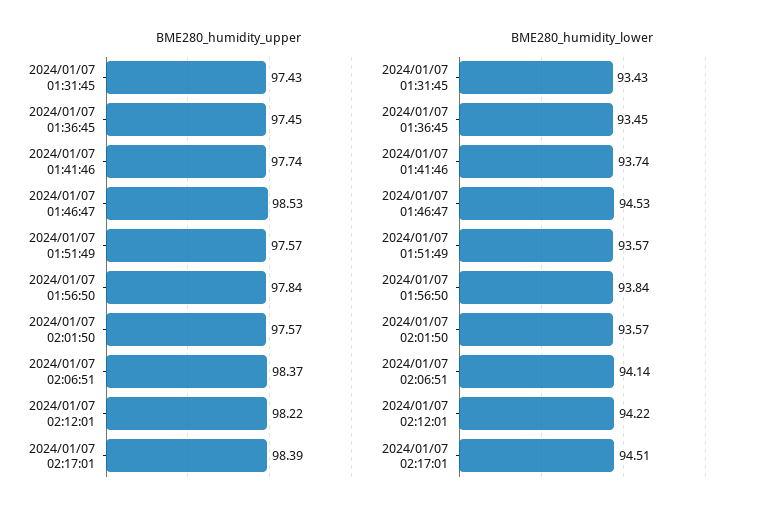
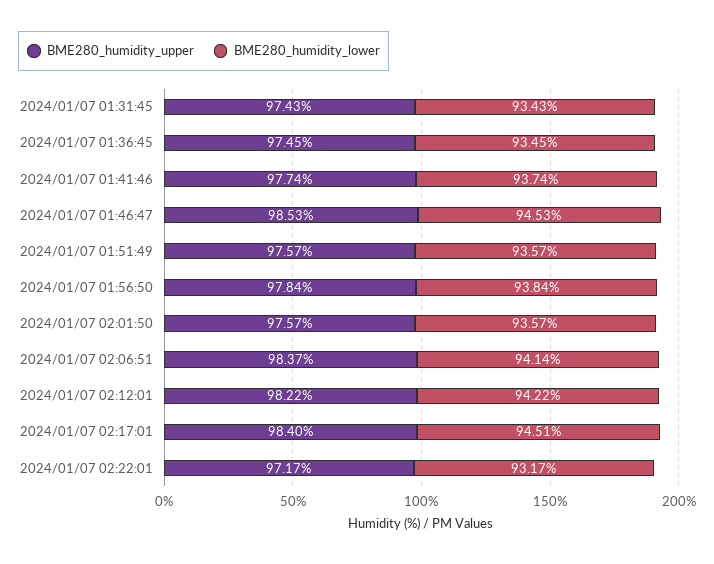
BME280_humidity_upper, 2024/01/07 02:17:01: 98.39 -> 98.4
BME280_humidity_upper, 2024/01/07 02:22:01: none -> 97.17
BME280_humidity_lower, 2024/01/07 02:22:01: none -> 93.17

